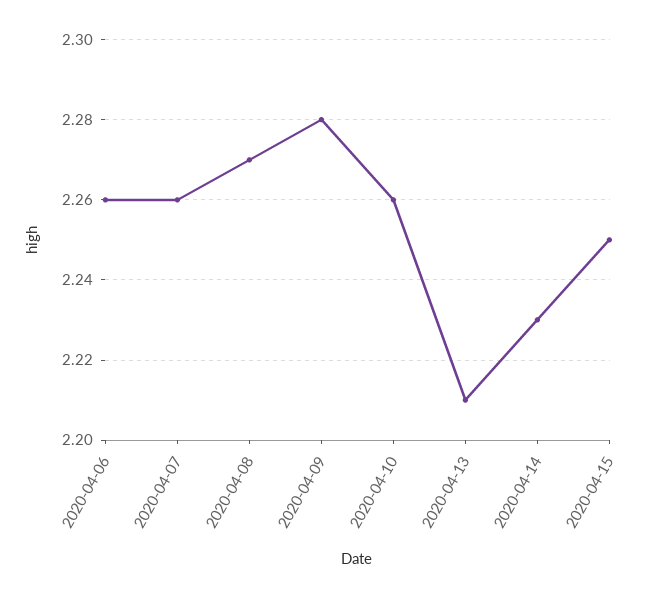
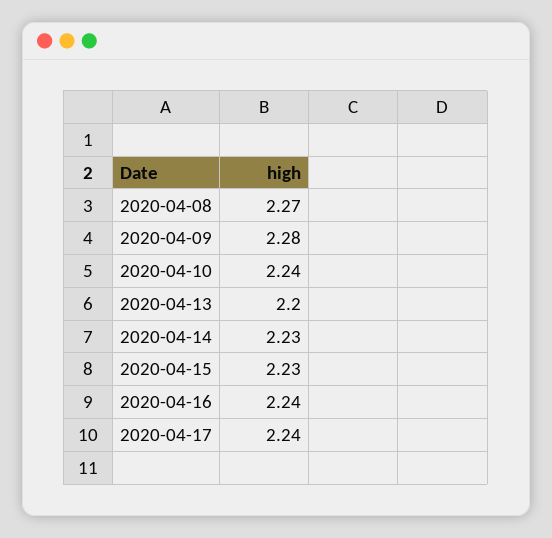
2020-04-06: 2.26 -> none
2020-04-07: 2.26 -> none
2020-04-10: 2.26 -> 2.24
2020-04-13: 2.21 -> 2.2
2020-04-15: 2.25 -> 2.23
2020-04-16: none -> 2.24
2020-04-17: none -> 2.24

